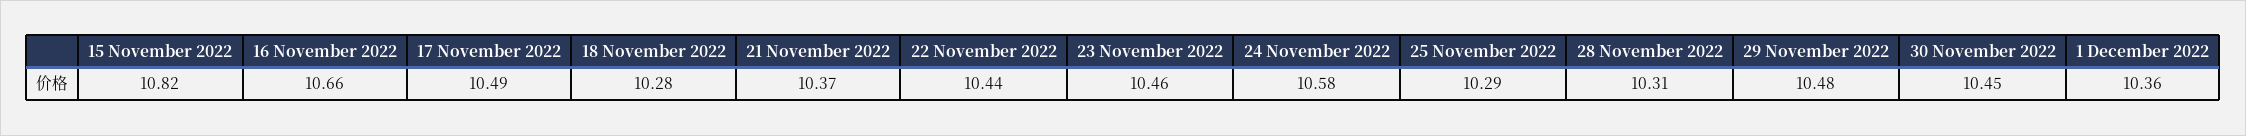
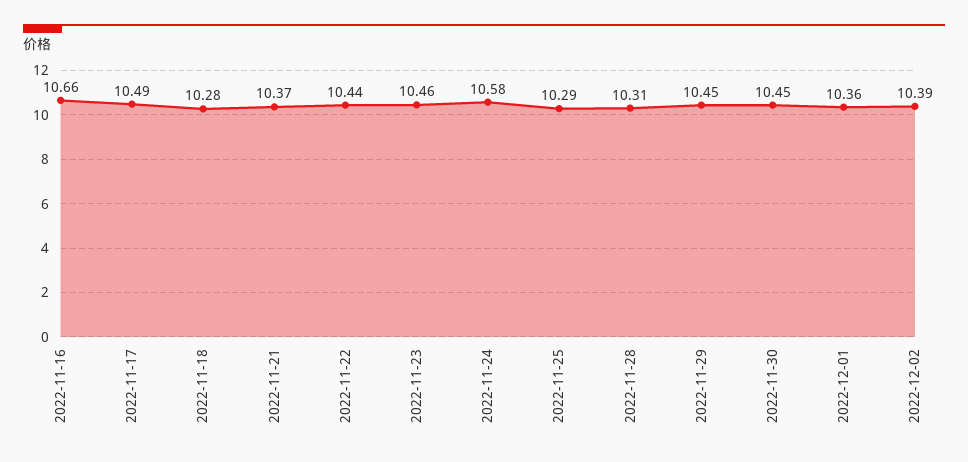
15 November 2022: 10.82 -> none
29 November 2022: 10.48 -> 10.45
2022-12-02: none -> 10.39

